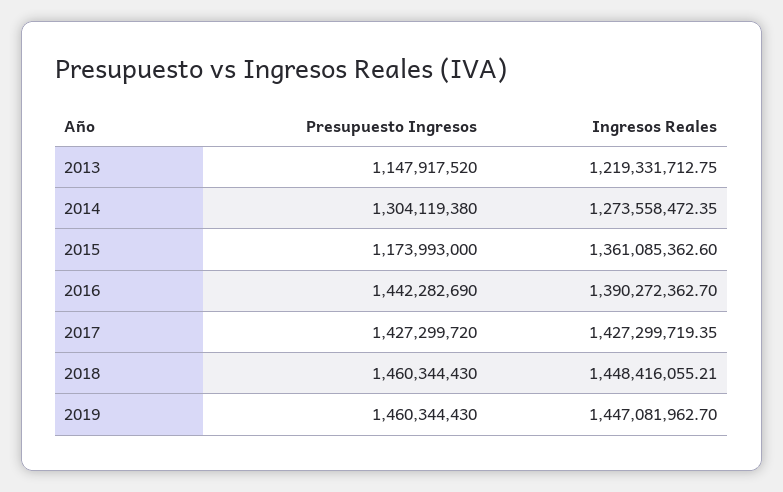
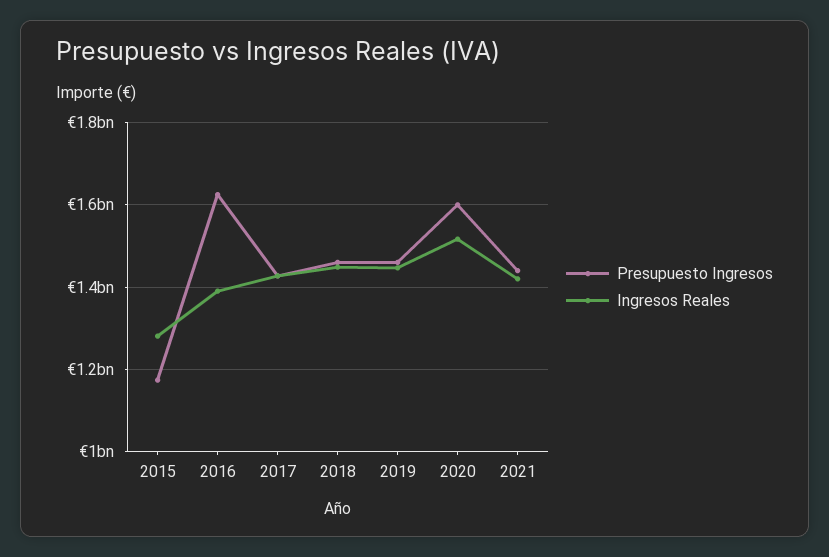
Presupuesto Ingresos, 2013: 1147917520 -> none
Ingresos Reales, 2013: 1219331712.75 -> none
Presupuesto Ingresos, 2014: 1304119380 -> none
Ingresos Reales, 2014: 1273558472.35 -> none
Ingresos Reales, 2015: 1361085362.6 -> 1280000000
Presupuesto Ingresos, 2016: 1442282690 -> 1620000000
Presupuesto Ingresos, 2020: none -> 1600000000
Ingresos Reales, 2020: none -> 1520000000
Presupuesto Ingresos, 2021: none -> 1440000000
Ingresos Reales, 2021: none -> 1420000000

